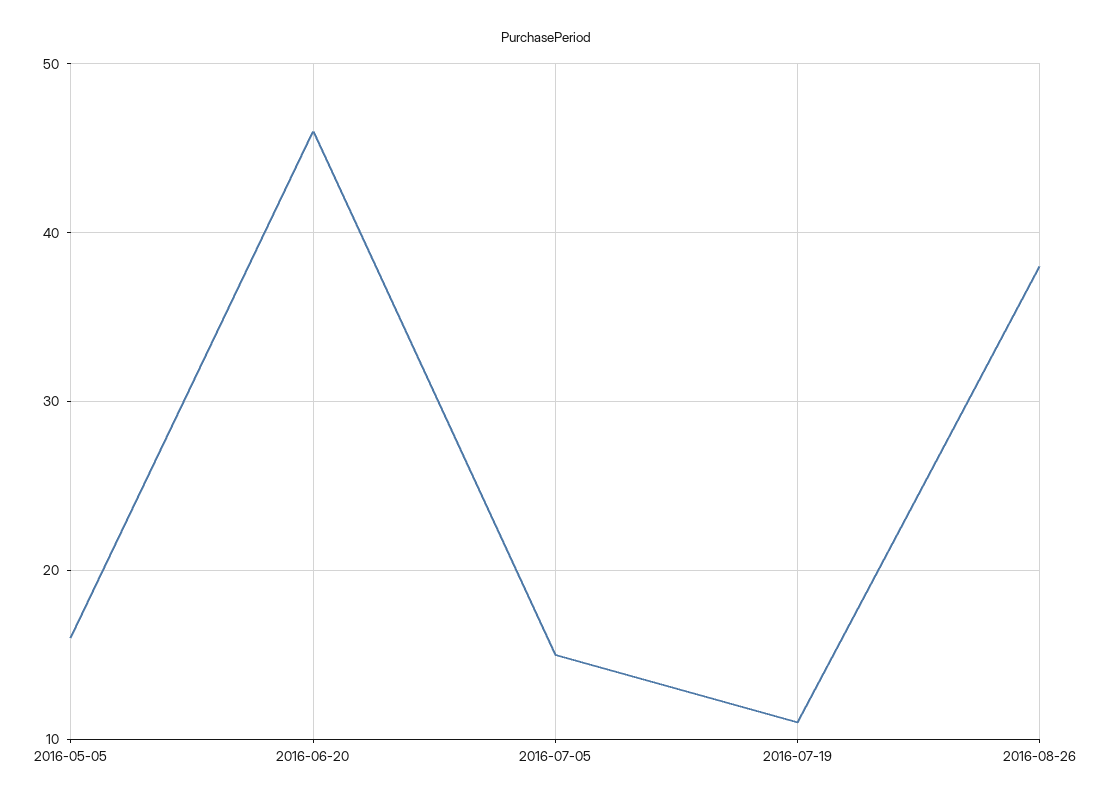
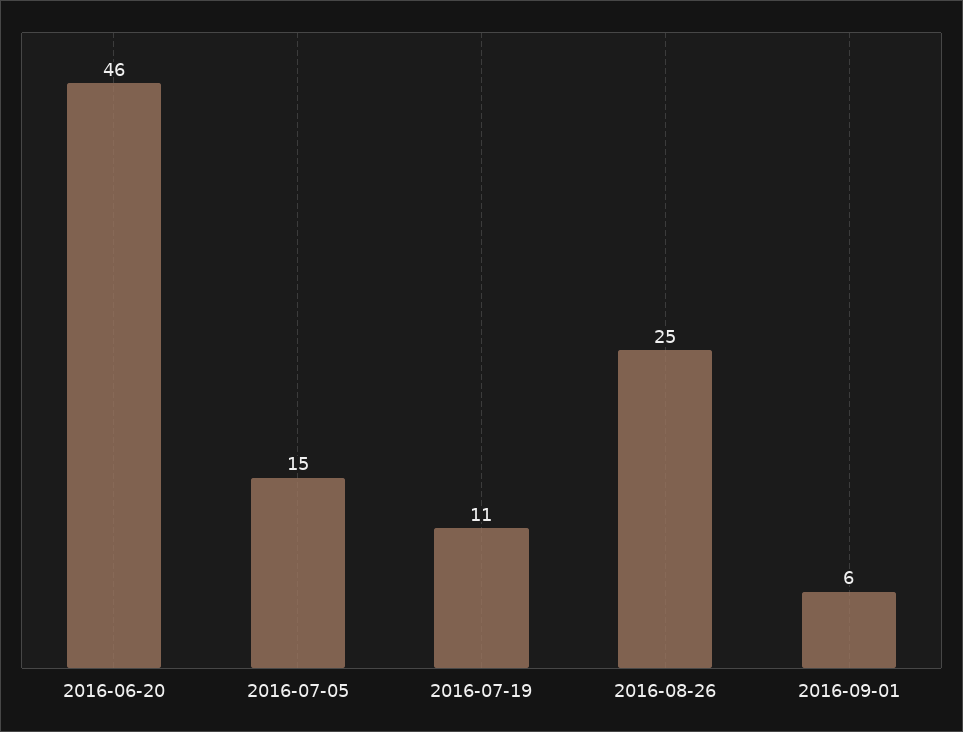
2016-05-05: 16 -> none
2016-08-26: 38 -> 25
2016-09-01: none -> 6

